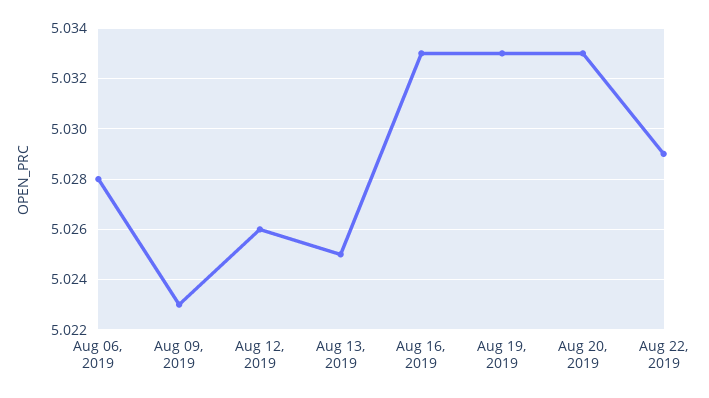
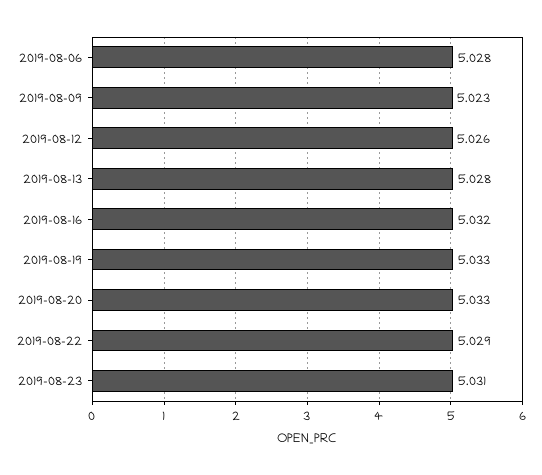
Aug 13, 2019: 5.025 -> 5.028
Aug 16, 2019: 5.033 -> 5.032
2019-08-23: none -> 5.031

